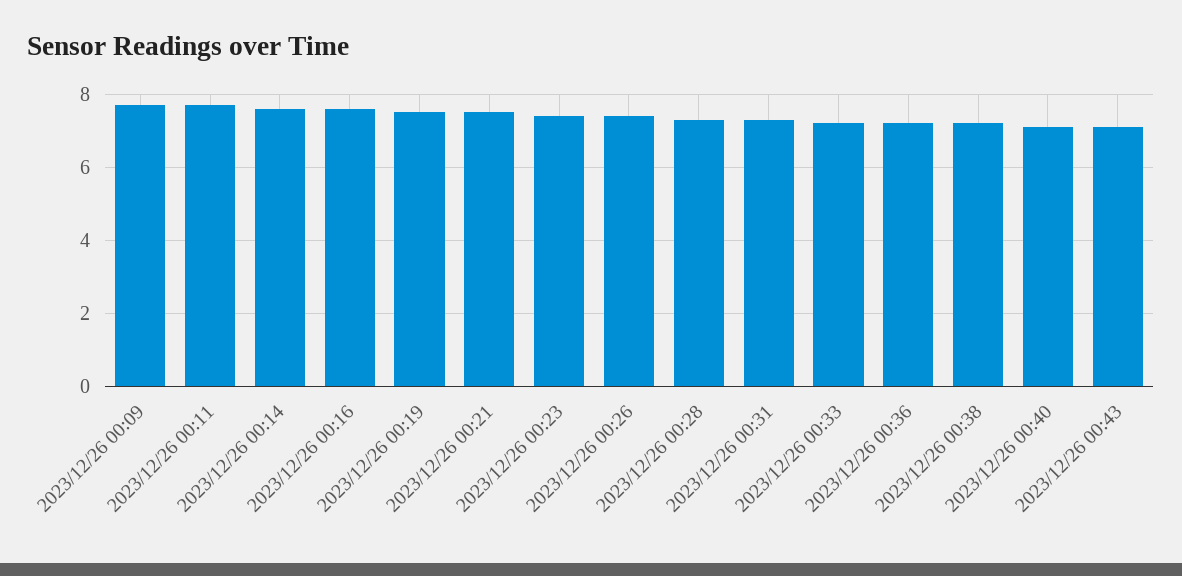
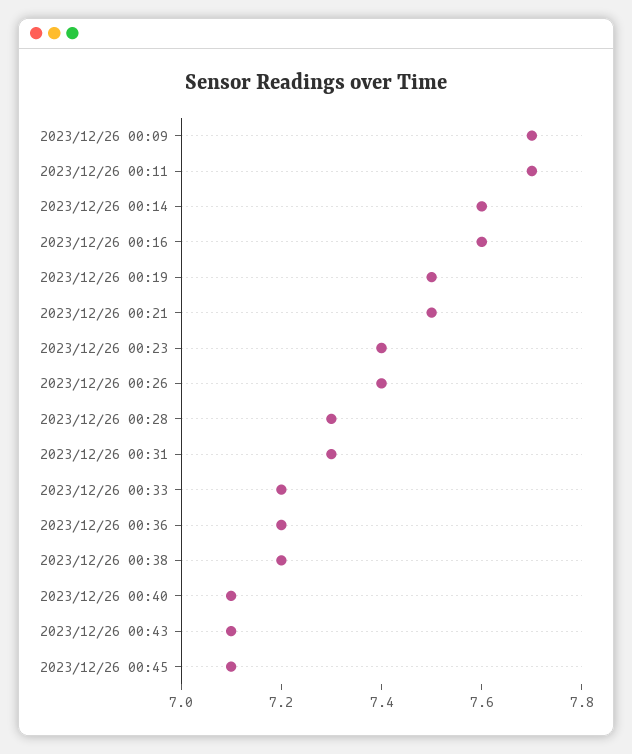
2023/12/26 00:45: none -> 7.1

